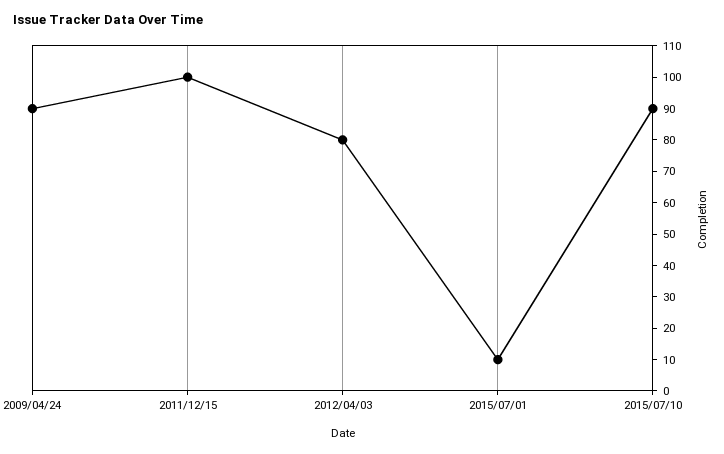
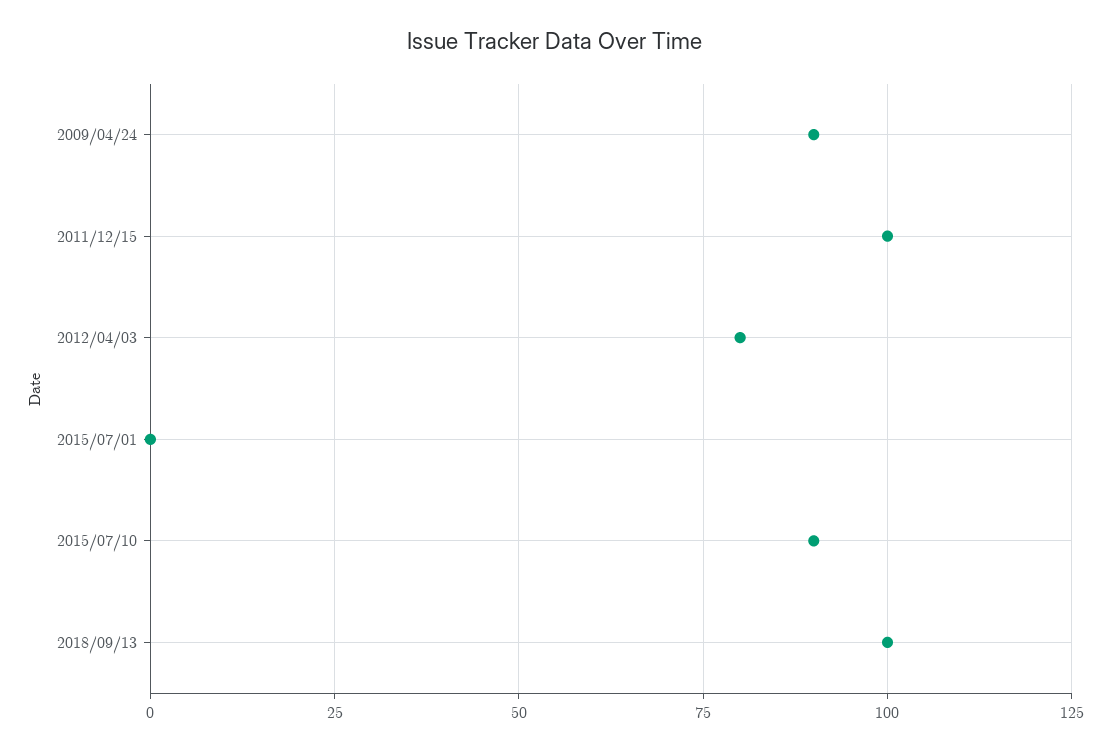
2015/07/01: 10 -> 0
2018/09/13: none -> 100

